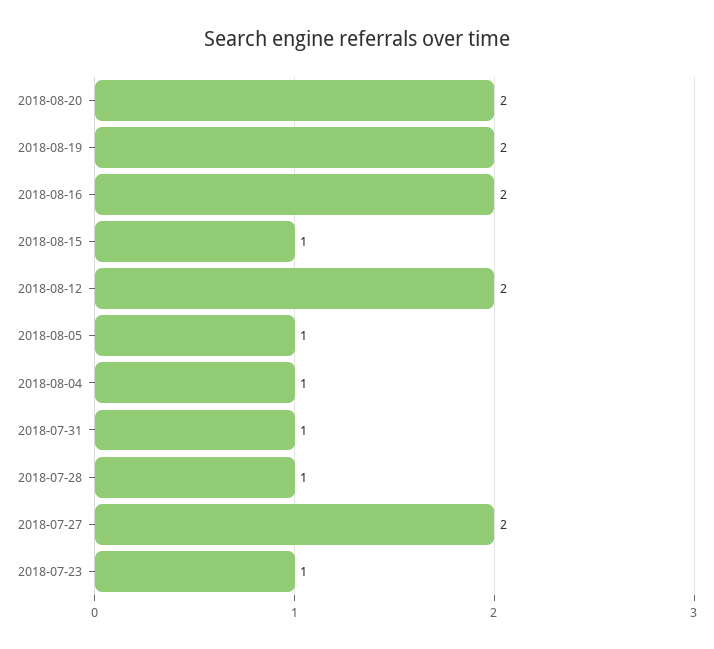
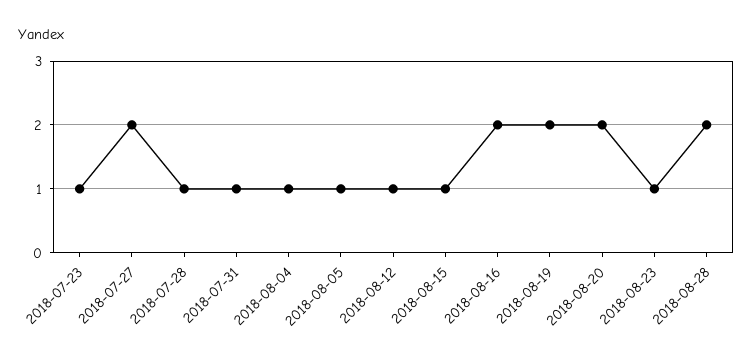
2018-08-12: 2 -> 1
2018-08-23: none -> 1
2018-08-28: none -> 2

